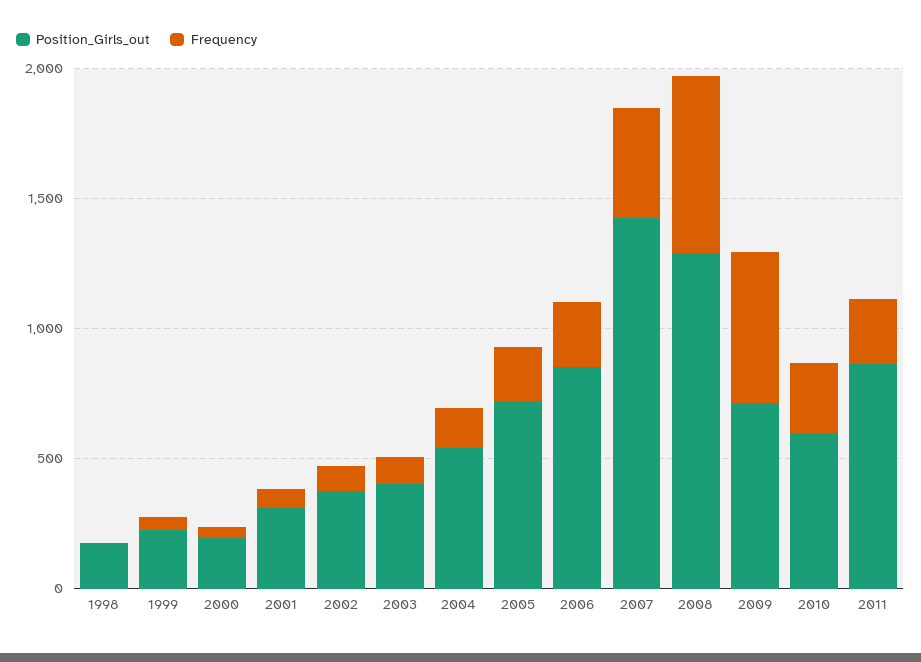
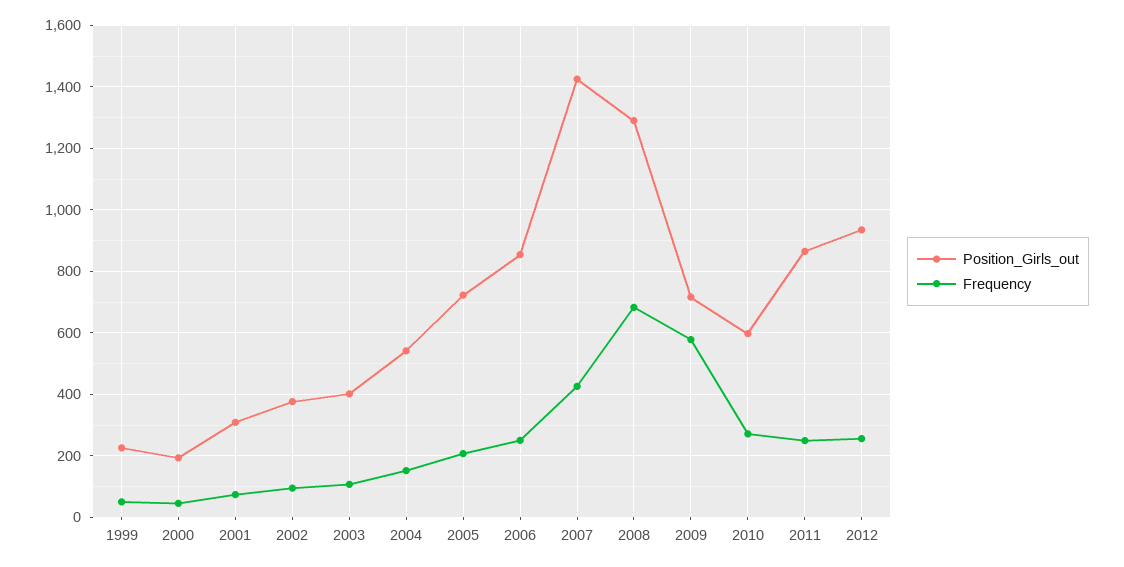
Position_Girls_out, 1998: 200 -> none
Frequency, 1998: 0 -> none
Position_Girls_out, 2012: none -> 940
Frequency, 2012: none -> 260

